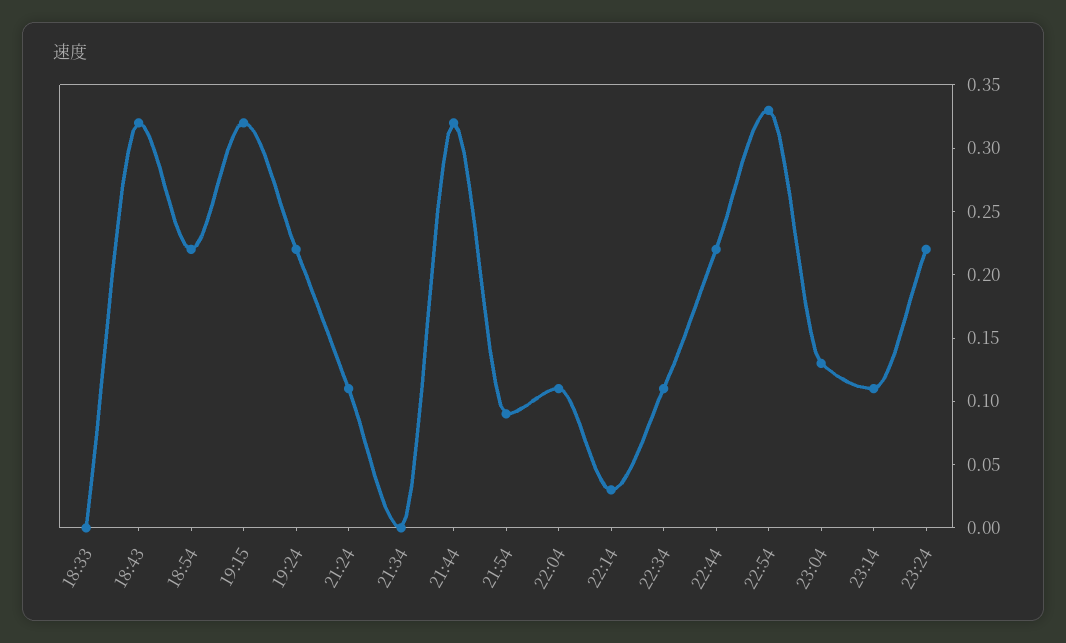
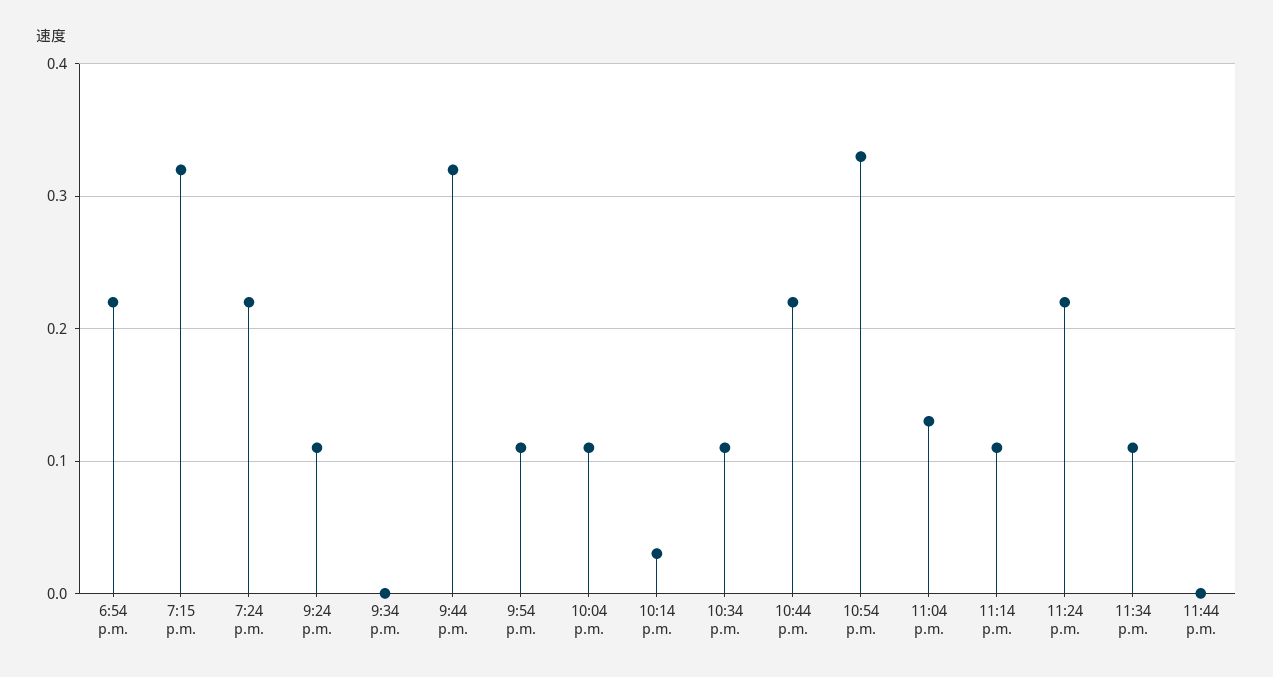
18:33: 0 -> none
18:43: 0.32 -> none
21:54: 0.09 -> 0.11
11:34 p.m.: none -> 0.11
11:44 p.m.: none -> 0

